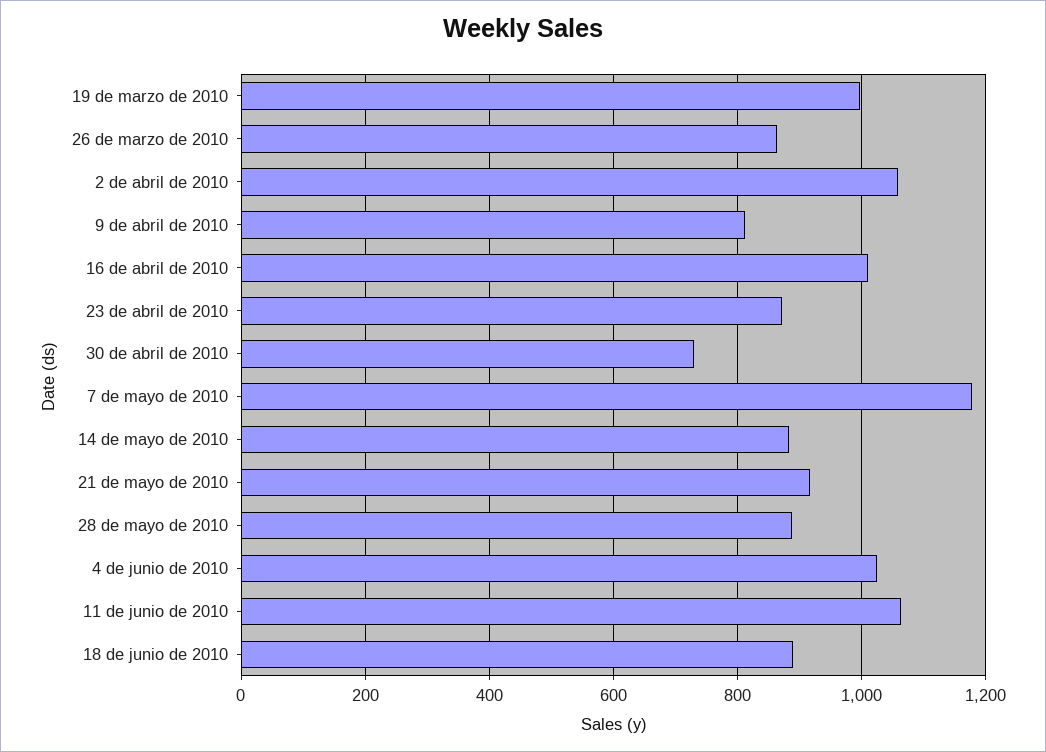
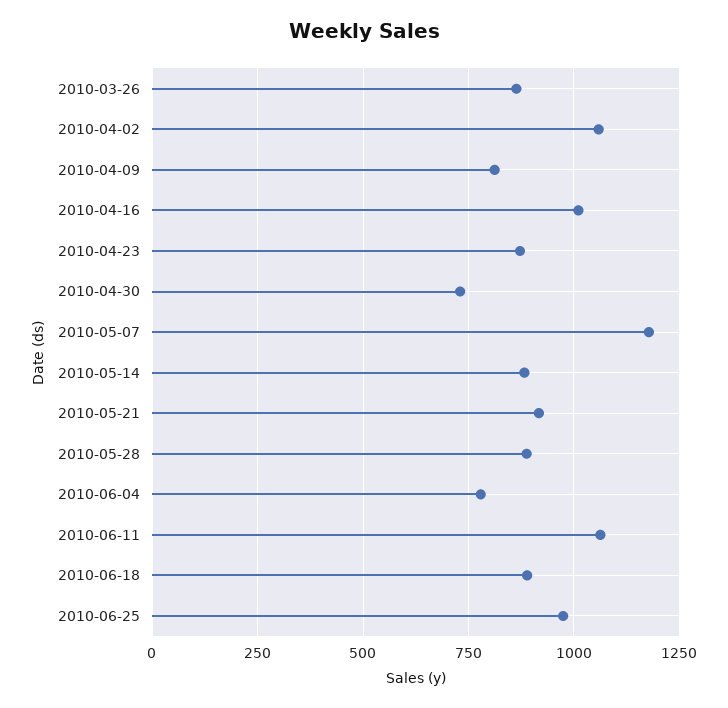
19 de marzo de 2010: 1000 -> none
4 de junio de 2010: 1020 -> 775
2010-06-25: none -> 975

